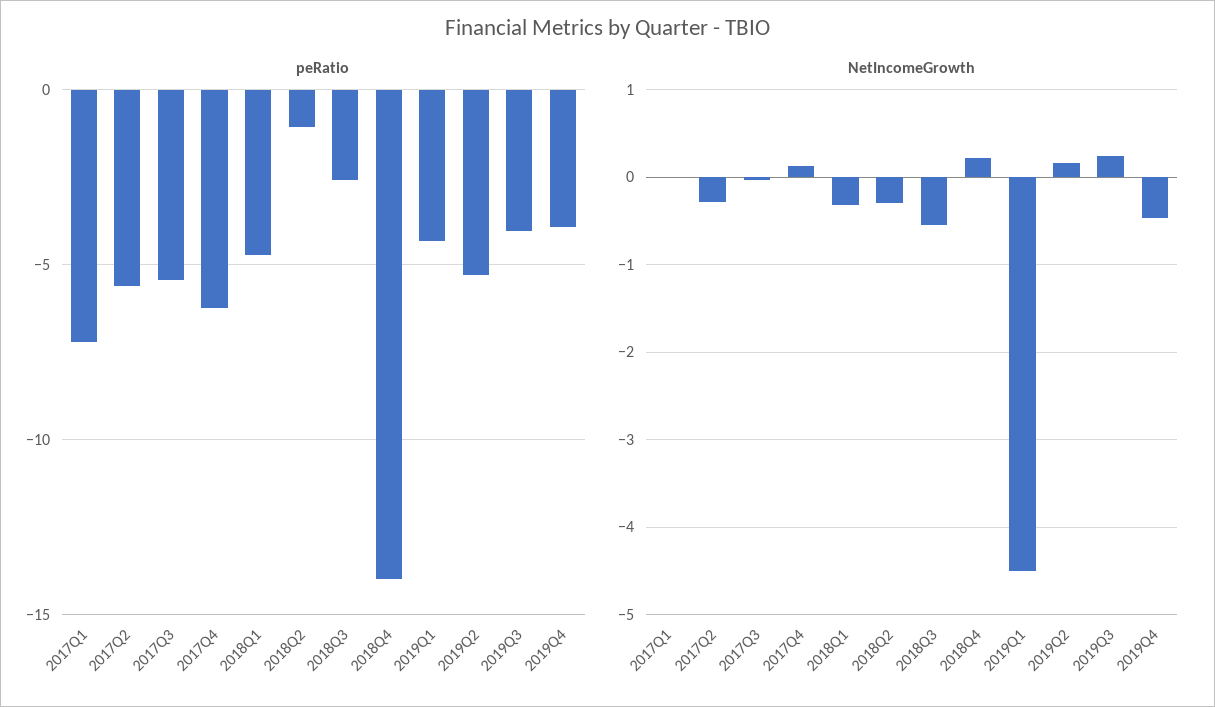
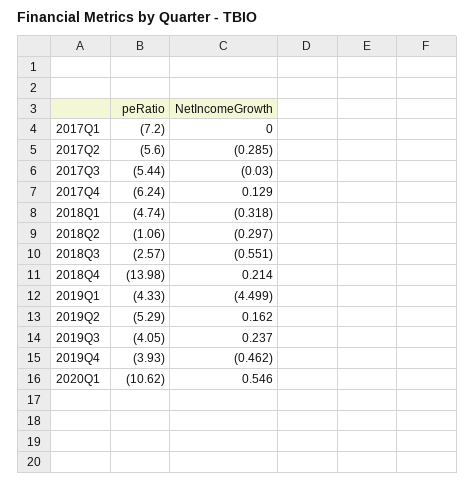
peRatio, 2020Q1: none -> -10.62
NetIncomeGrowth, 2020Q1: none -> 0.546

